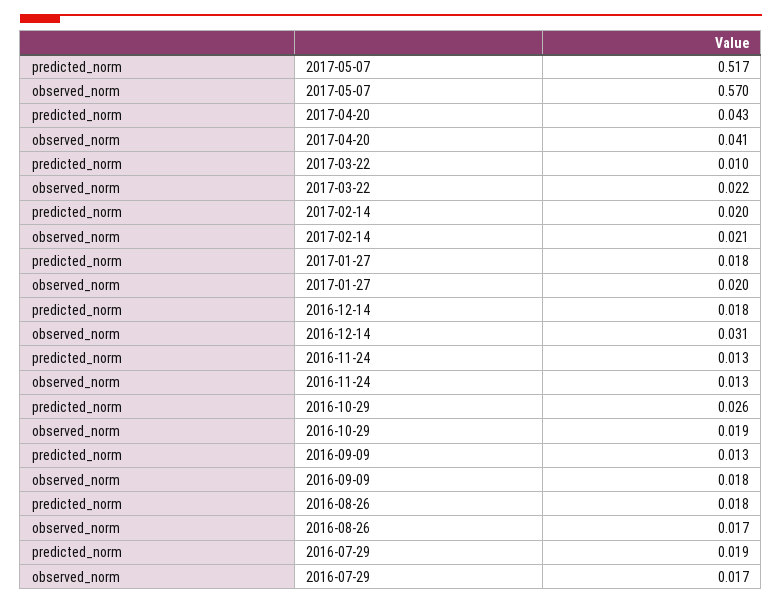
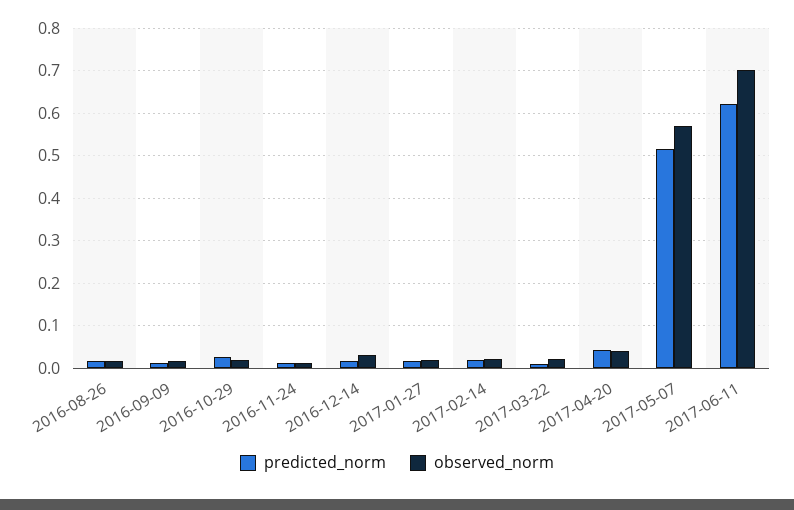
predicted_norm, 2016-07-29: 0.019 -> none
observed_norm, 2016-07-29: 0.017 -> none
predicted_norm, 2017-06-11: none -> 0.62
observed_norm, 2017-06-11: none -> 0.7

